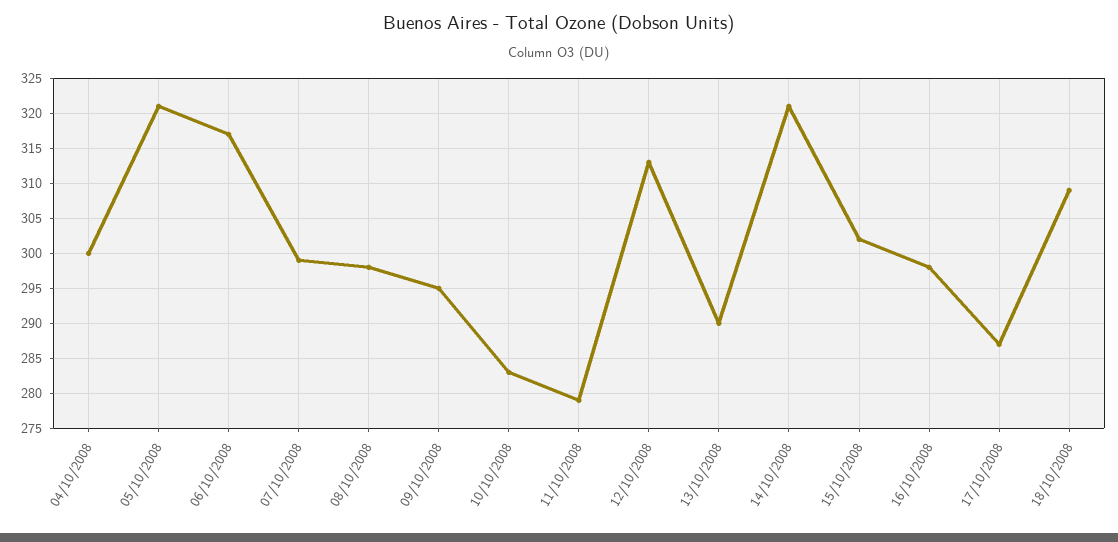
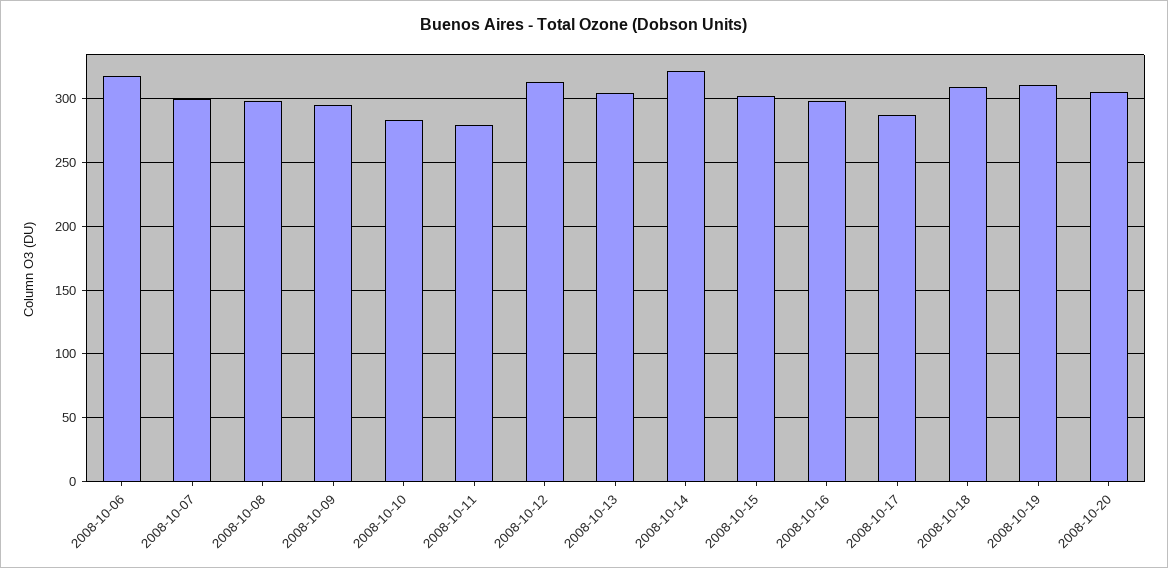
04/10/2008: 300 -> none
05/10/2008: 321 -> none
13/10/2008: 290 -> 305
2008-10-19: none -> 310
2008-10-20: none -> 305

